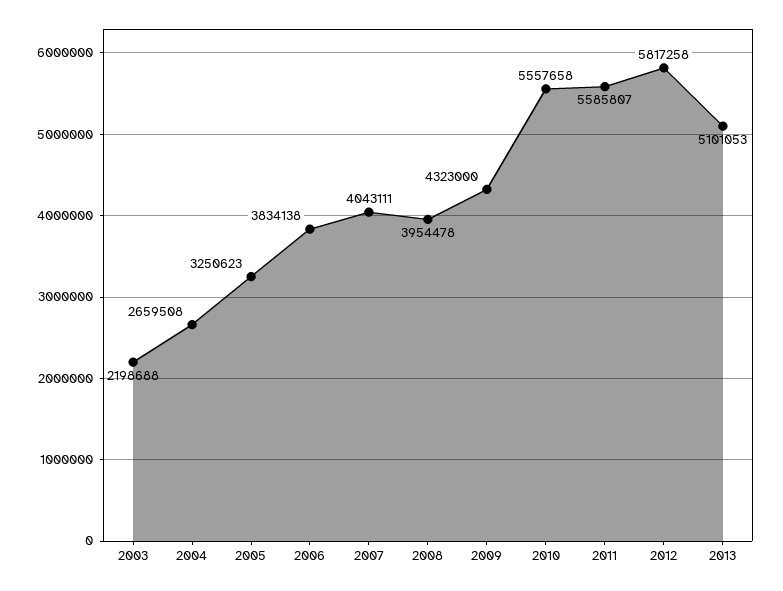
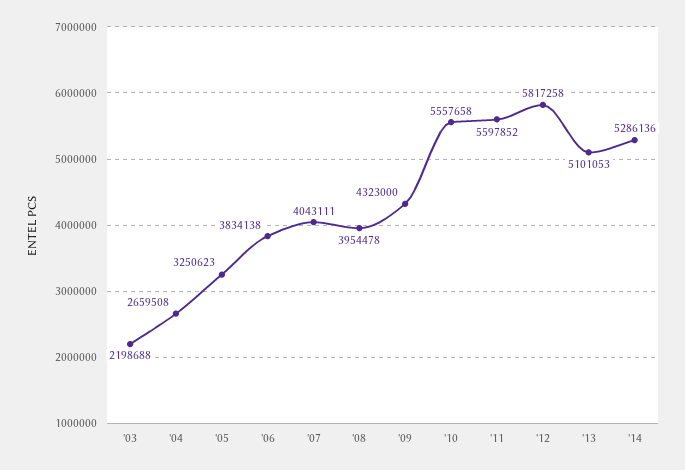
2011: 5585807 -> 5597852
'14: none -> 5286136

